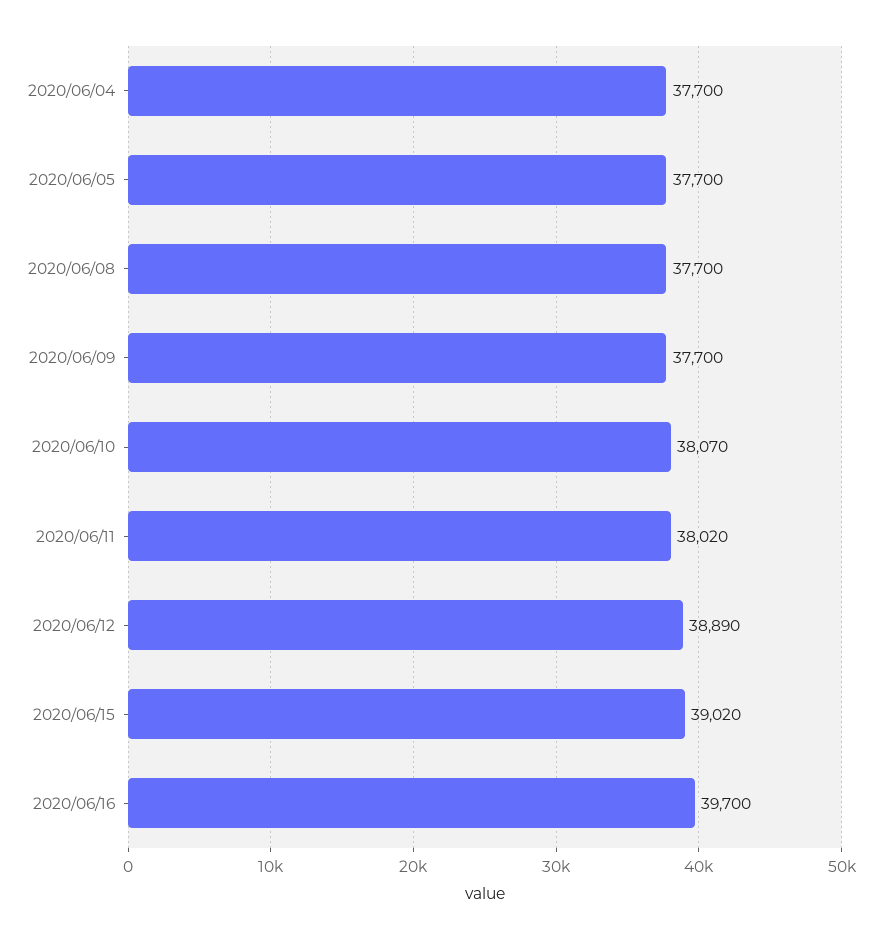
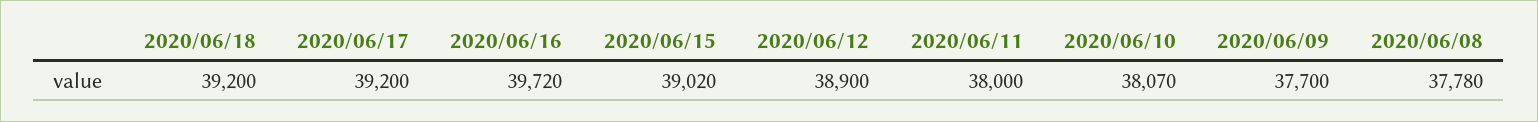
2020/06/04: 37700 -> none
2020/06/05: 37700 -> none
2020/06/08: 37700 -> 37780
2020/06/11: 38020 -> 38000
2020/06/12: 38890 -> 38900
2020/06/16: 39700 -> 39720
2020/06/18: none -> 39200
2020/06/17: none -> 39200

